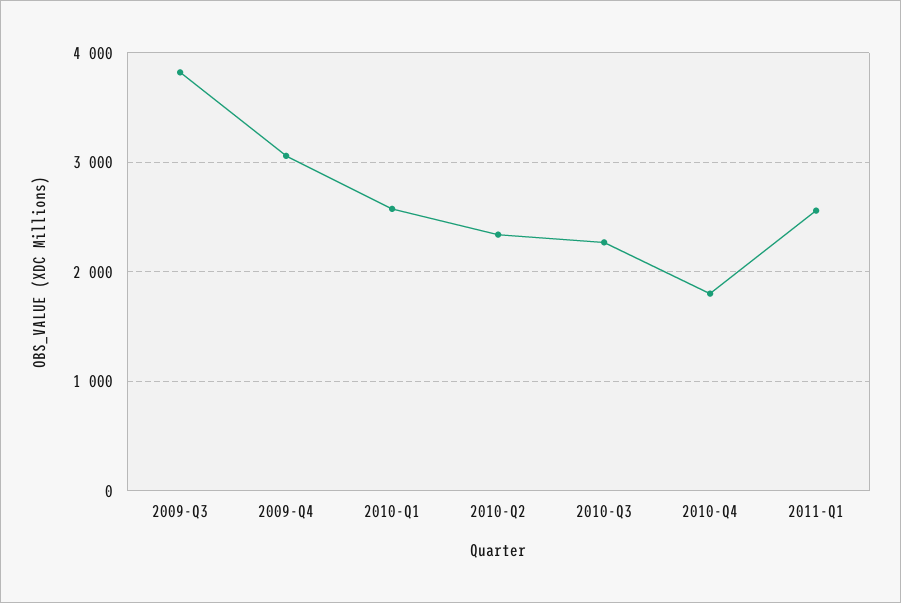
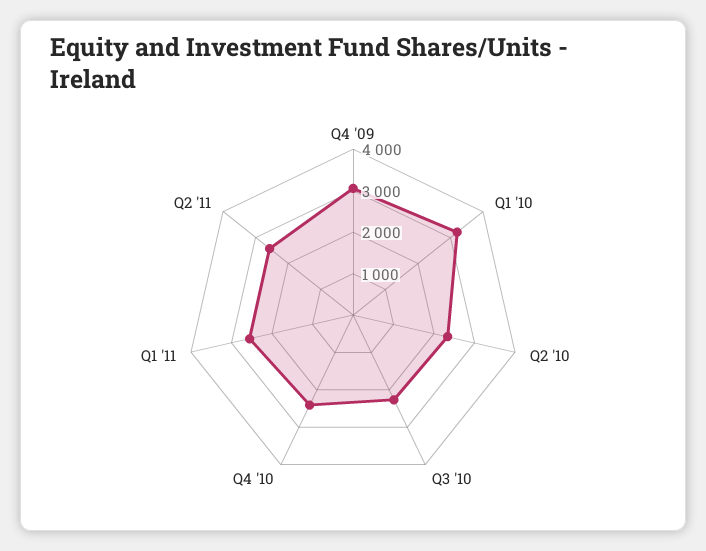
2009-Q3: 3800 -> none
2010-Q1: 2600 -> 3200
2010-Q4: 1800 -> 2400
Q2 '11: none -> 2600

